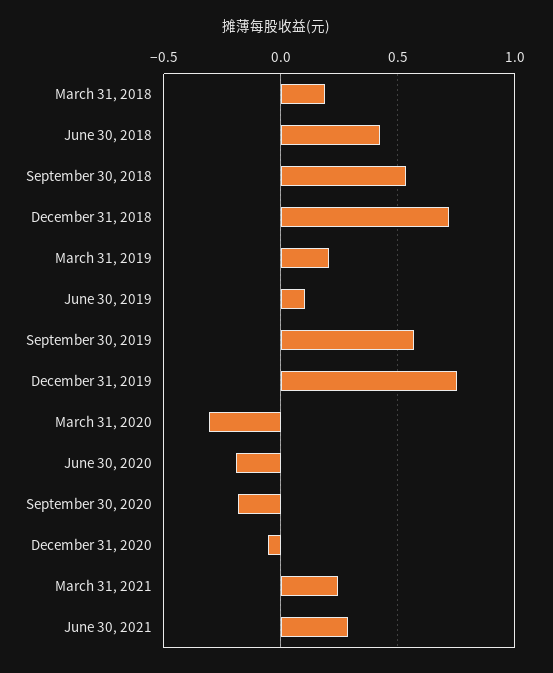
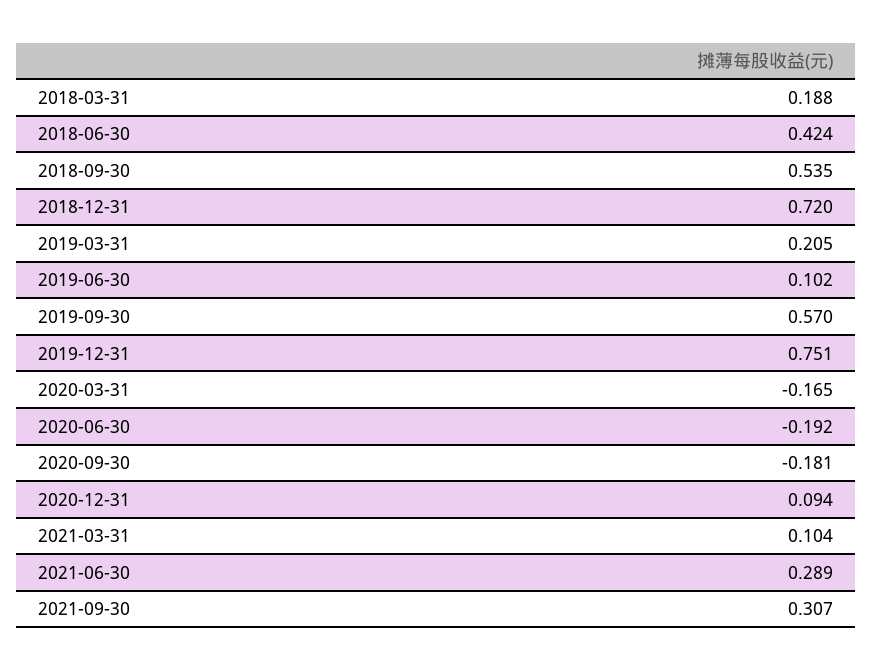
March 31, 2020: -0.3 -> -0.165
December 31, 2020: -0.05 -> 0.094
March 31, 2021: 0.25 -> 0.104
2021-09-30: none -> 0.307

